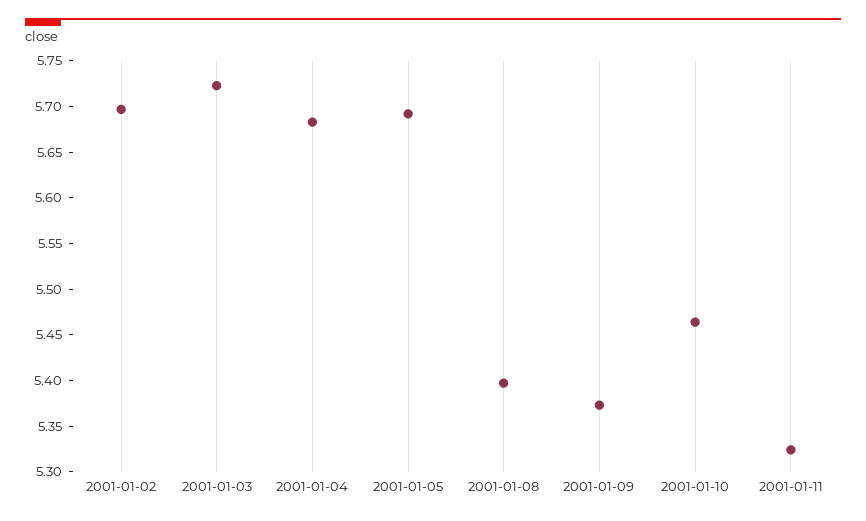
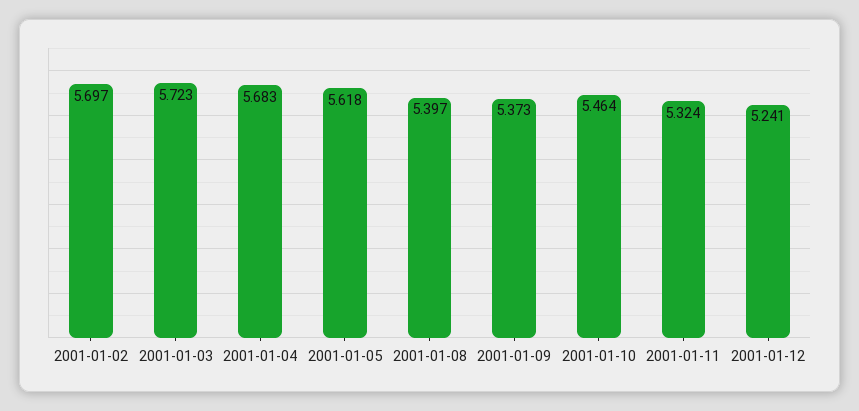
2001-01-05: 5.69 -> 5.618
2001-01-12: none -> 5.241

